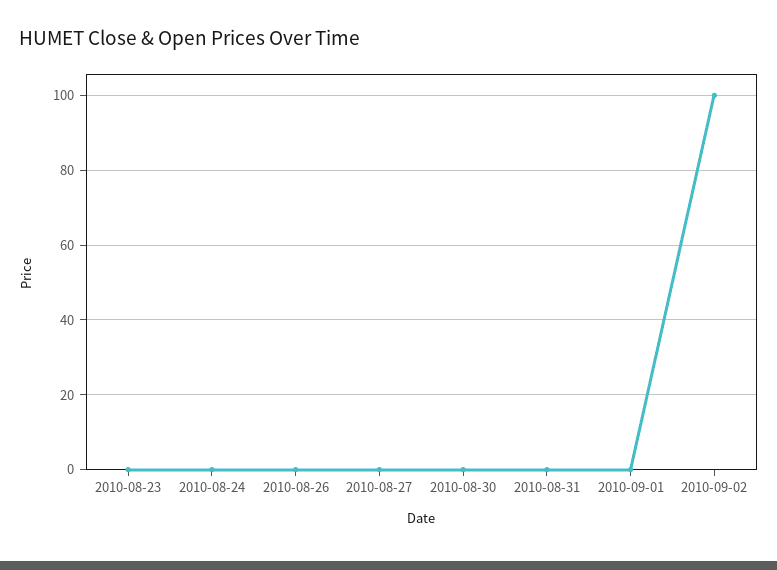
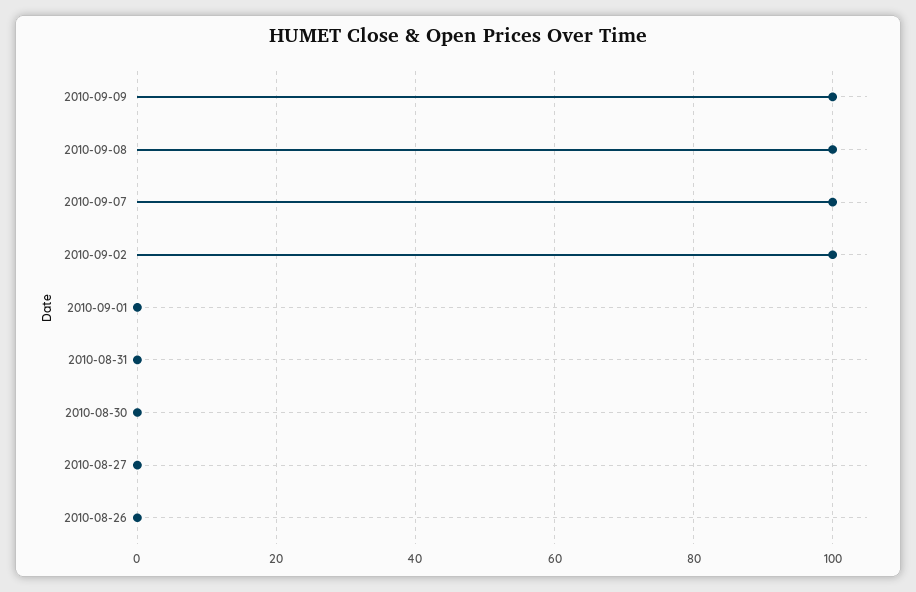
2010-08-23: 0 -> none
2010-08-24: 0 -> none
2010-09-09: none -> 100
2010-09-08: none -> 100
2010-09-07: none -> 100

